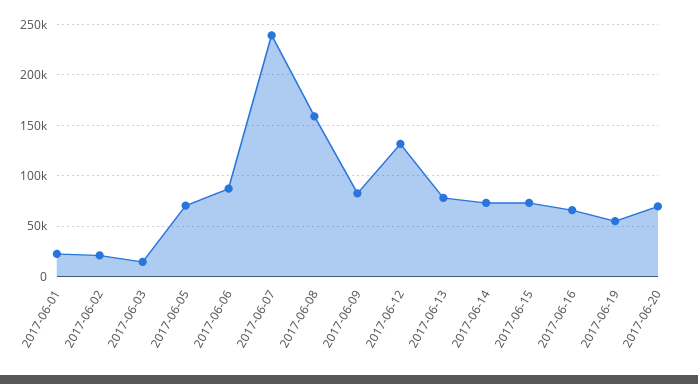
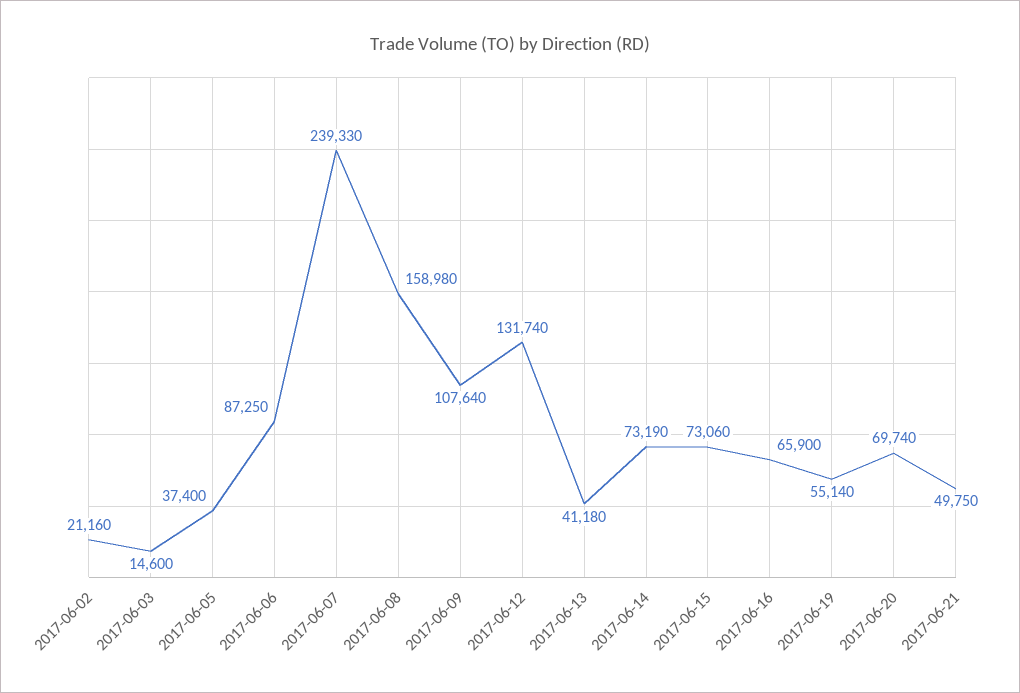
2017-06-01: 20000 -> none
2017-06-05: 70000 -> 37400
2017-06-09: 80000 -> 107640
2017-06-13: 80000 -> 41180
2017-06-21: none -> 49750

